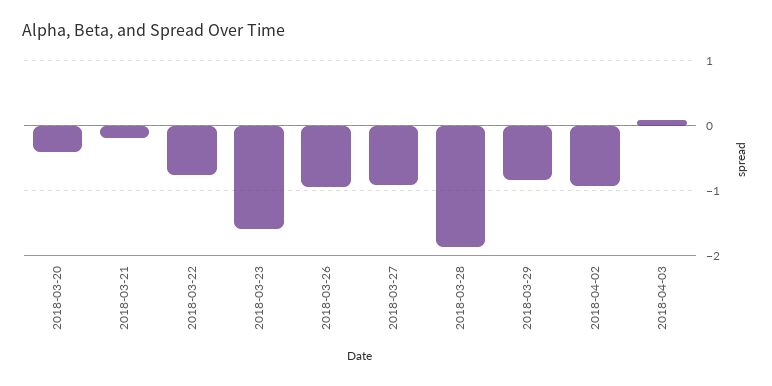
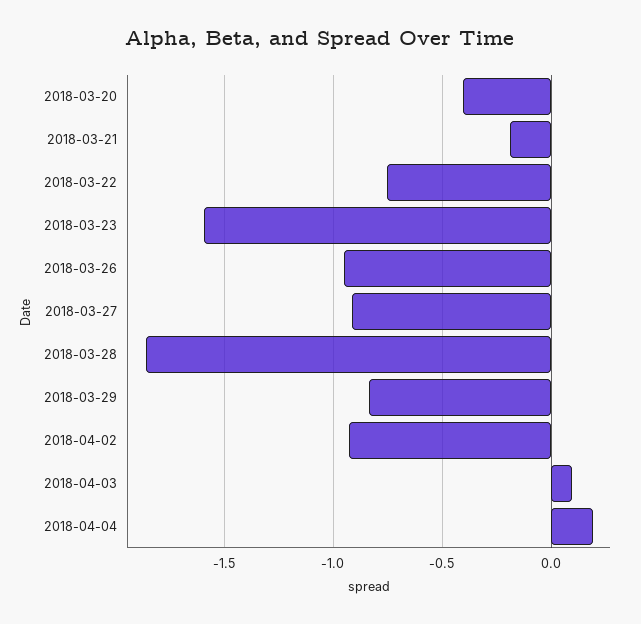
2018-04-04: none -> 0.2

